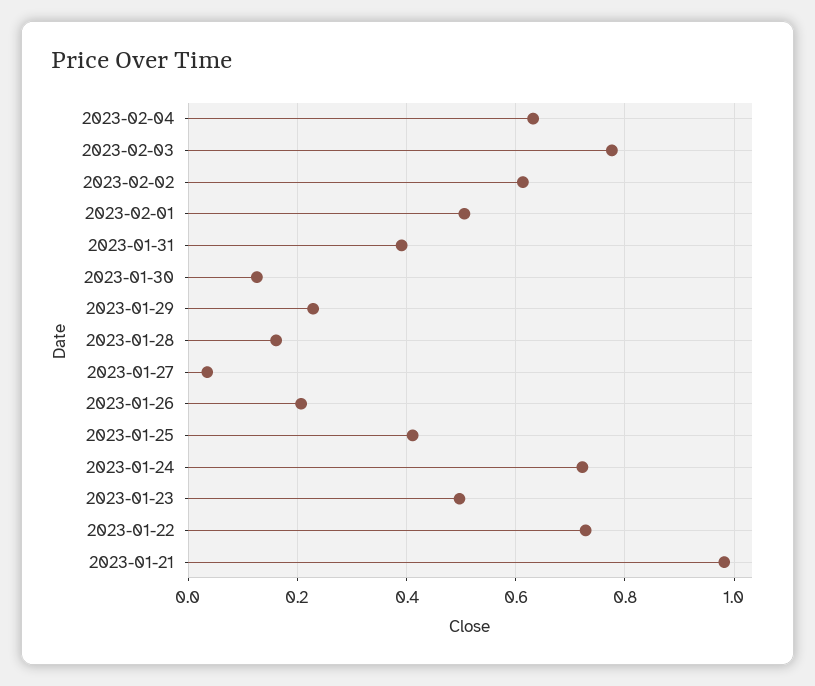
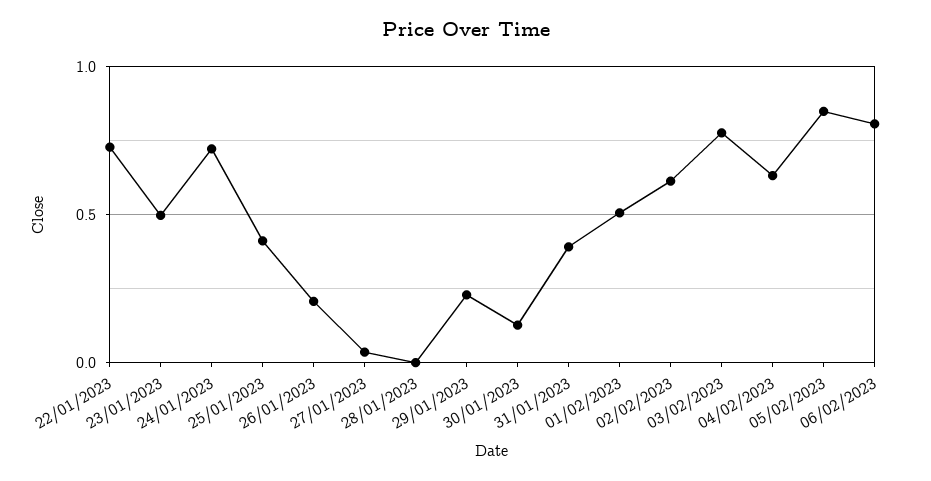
2023-01-28: 0.16 -> 0
2023-01-21: 0.98 -> none
05/02/2023: none -> 0.85
06/02/2023: none -> 0.8

